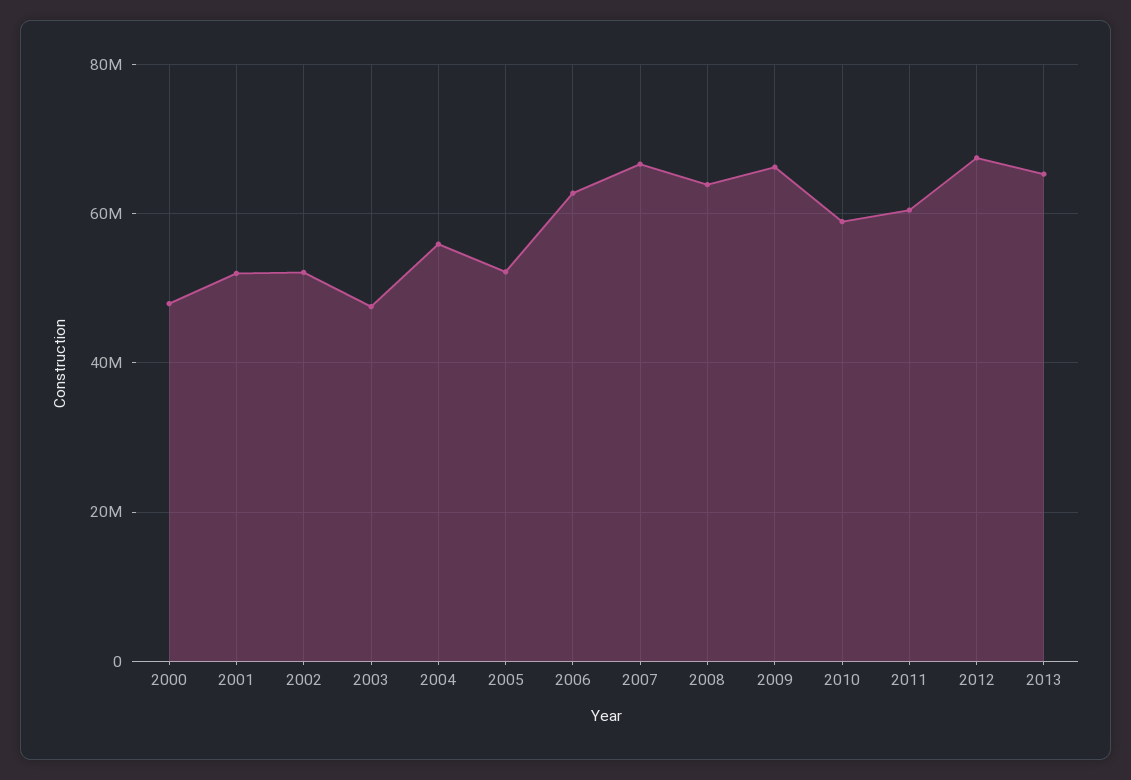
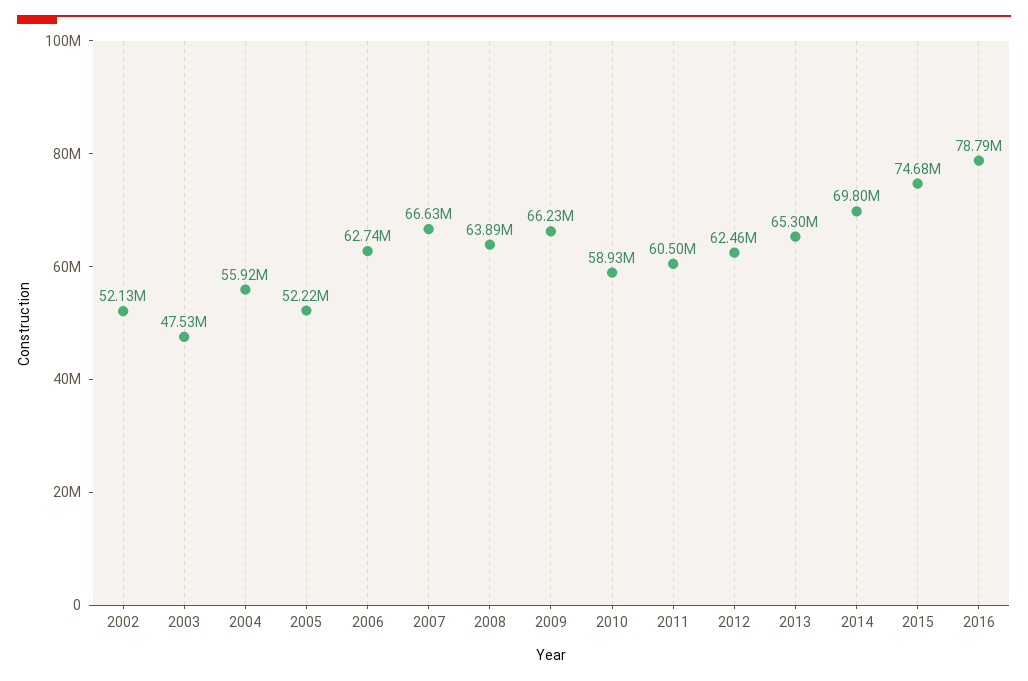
2000: 48000000 -> none
2001: 52000000 -> none
2012: 68000000 -> 62460000
2014: none -> 69800000
2015: none -> 74680000
2016: none -> 78790000

